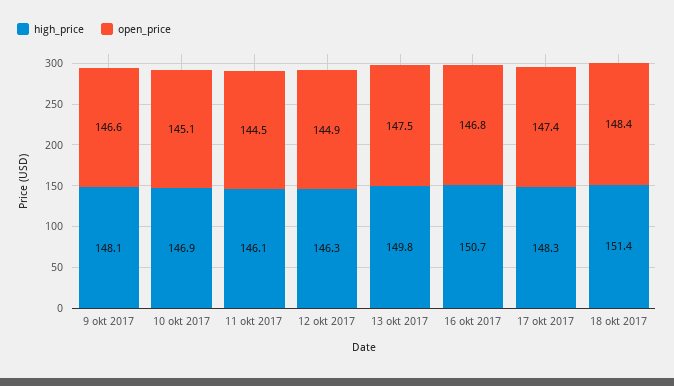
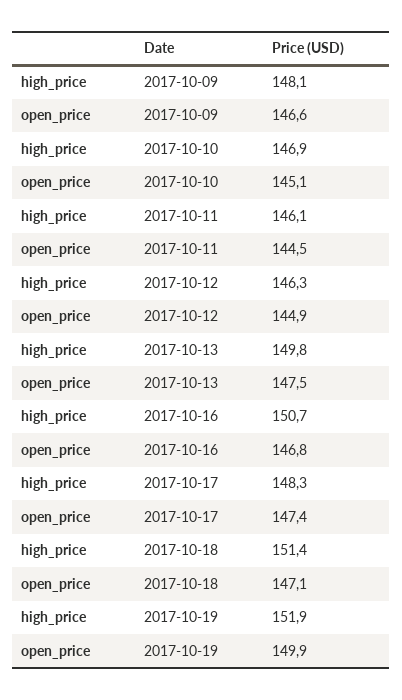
open_price, 18 okt 2017: 148.4 -> 147.1
high_price, 2017-10-19: none -> 151.9
open_price, 2017-10-19: none -> 149.9

